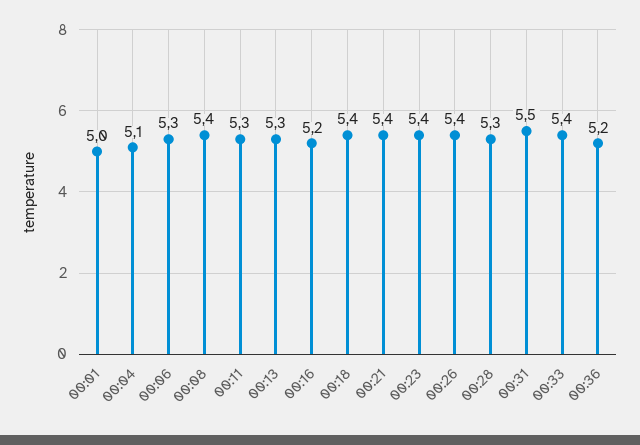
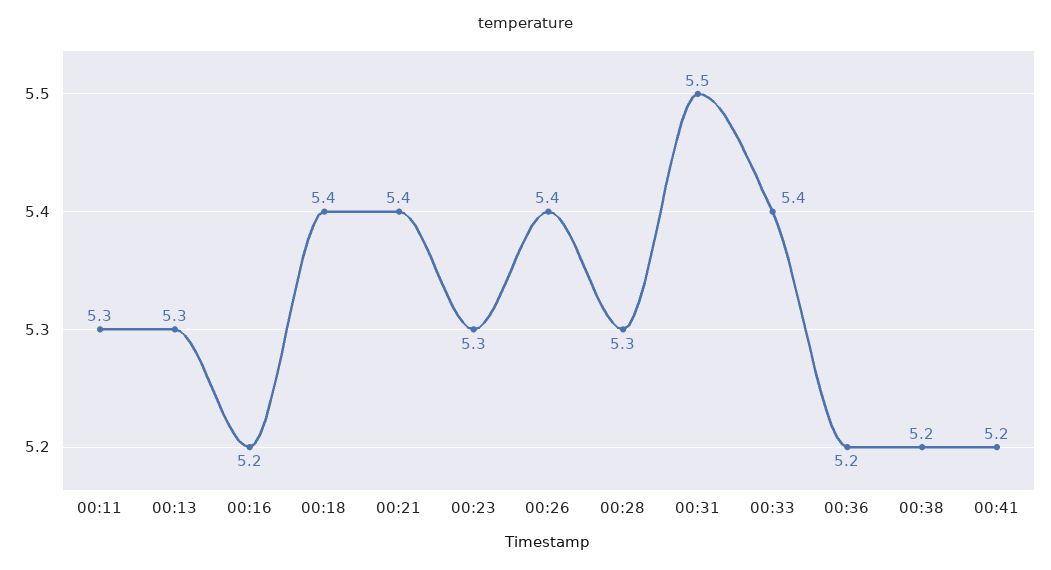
00:01: 5 -> none
00:04: 5.1 -> none
00:06: 5.3 -> none
00:08: 5.4 -> none
00:23: 5.4 -> 5.3
00:38: none -> 5.2
00:41: none -> 5.2

